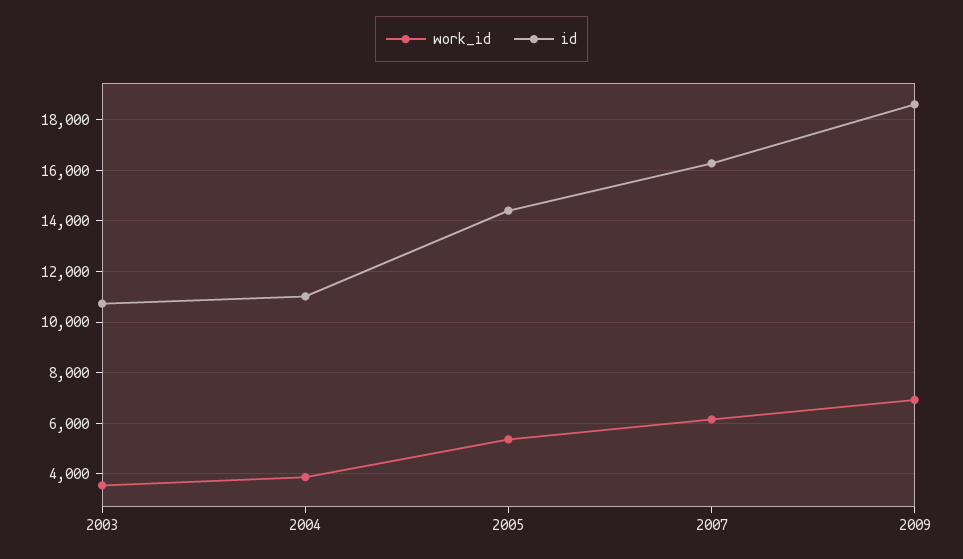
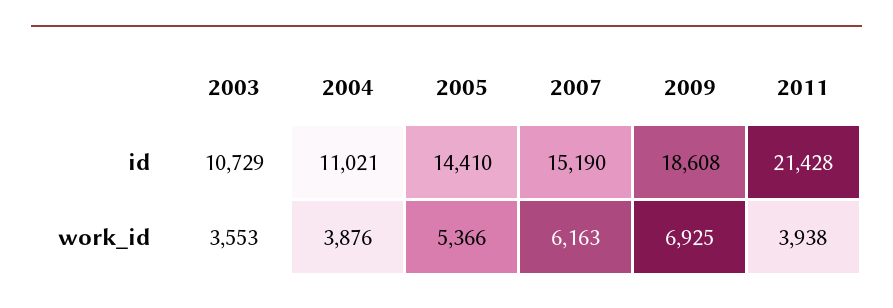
id, 2007: 16250 -> 15190
id, 2011: none -> 21428
work_id, 2011: none -> 3938

